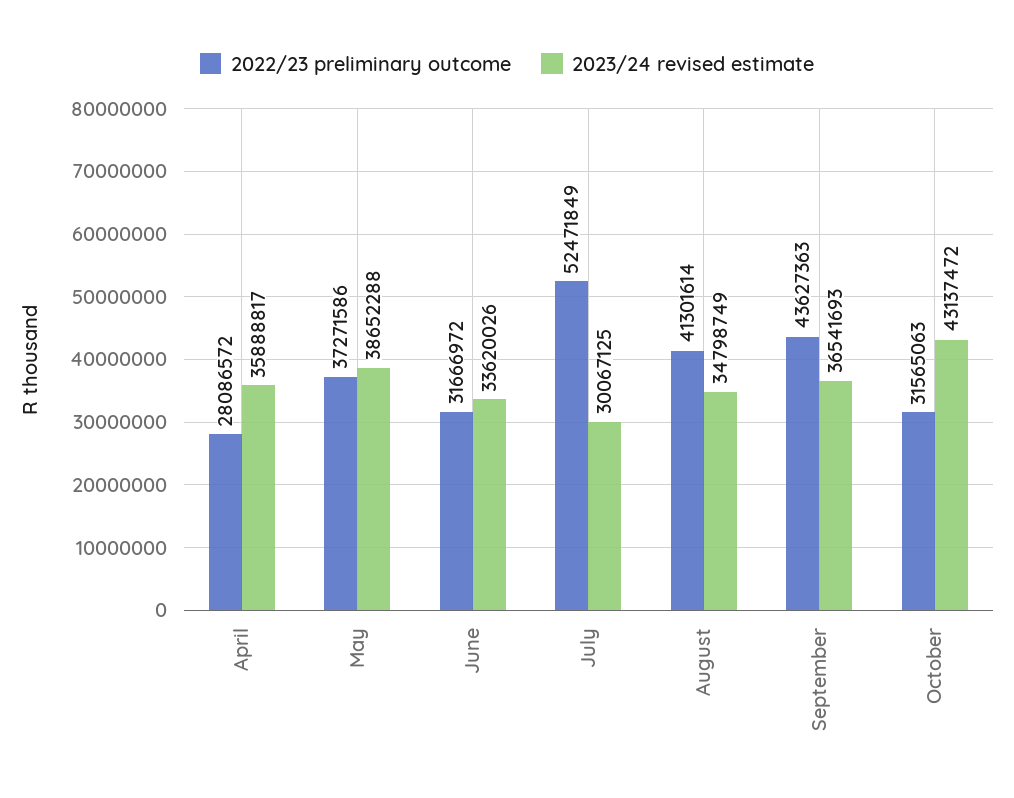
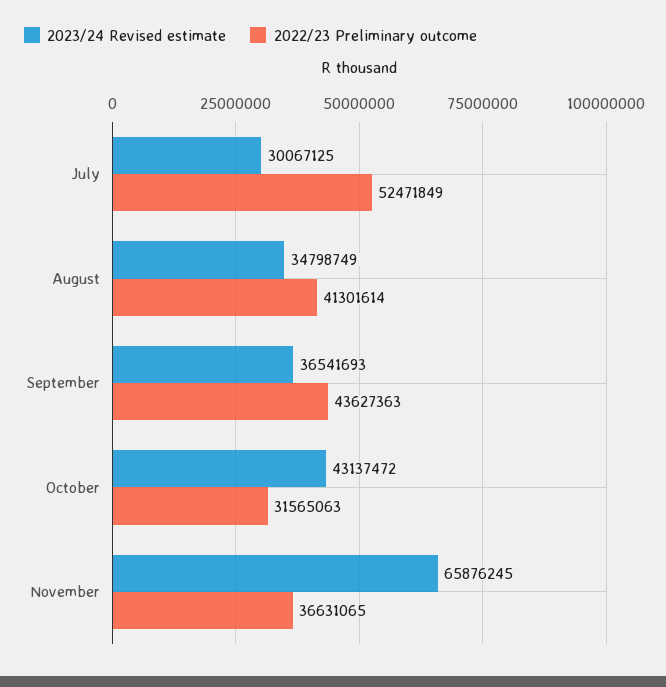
2022/23 preliminary outcome, April: 28086572 -> none
2023/24 revised estimate, April: 35888817 -> none
2022/23 preliminary outcome, May: 37271586 -> none
2023/24 revised estimate, May: 38652288 -> none
2022/23 preliminary outcome, June: 31666972 -> none
2023/24 revised estimate, June: 33620026 -> none
2023/24 revised estimate, November: none -> 65876245
2022/23 preliminary outcome, November: none -> 36631065

